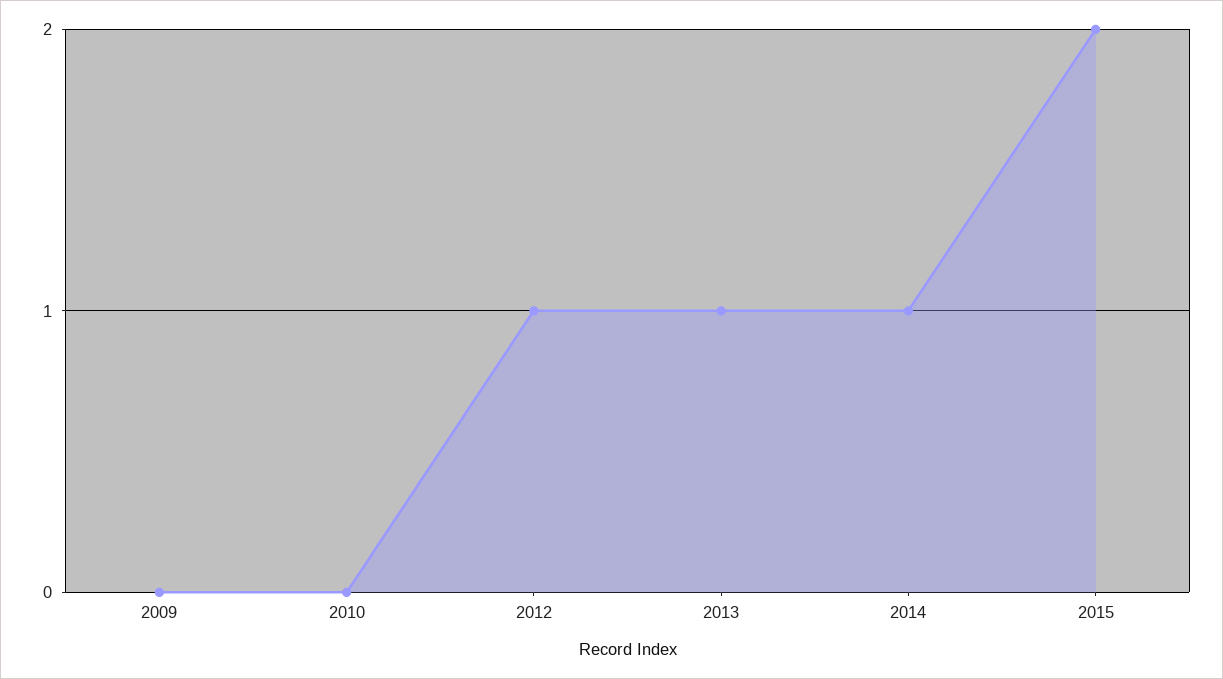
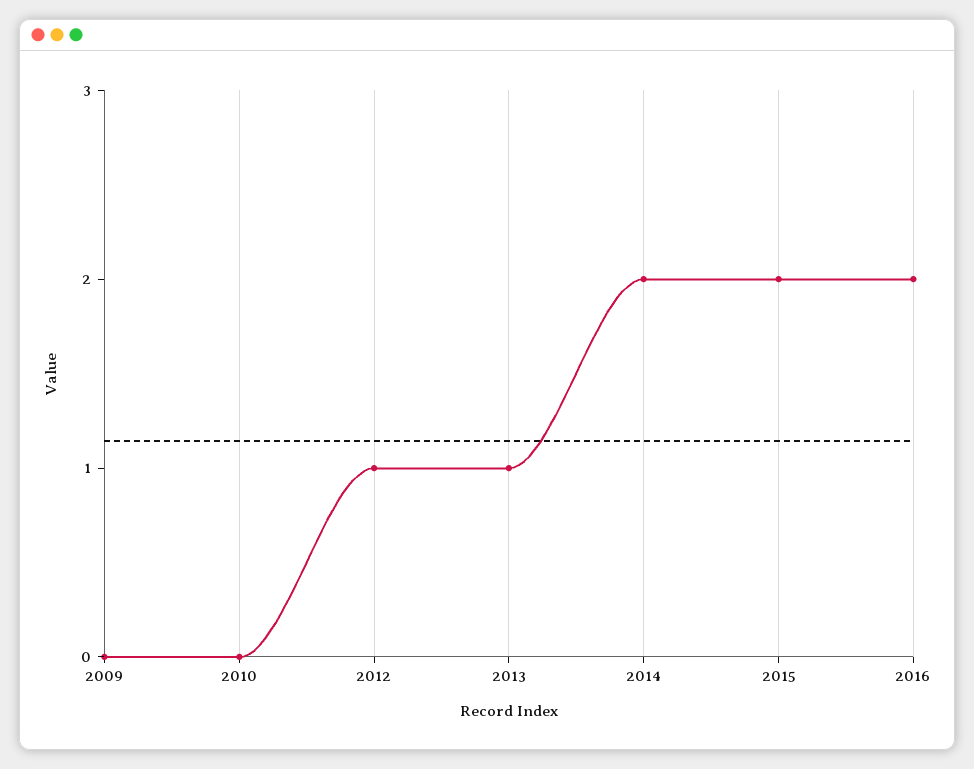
2014: 1 -> 2
2016: none -> 2

